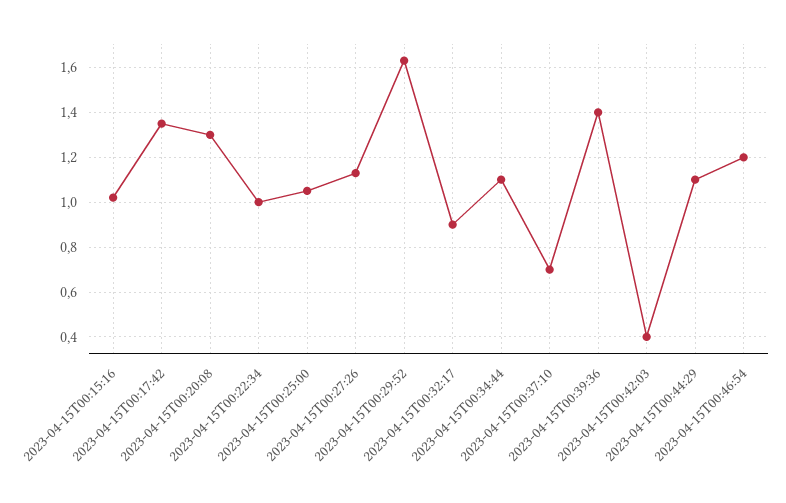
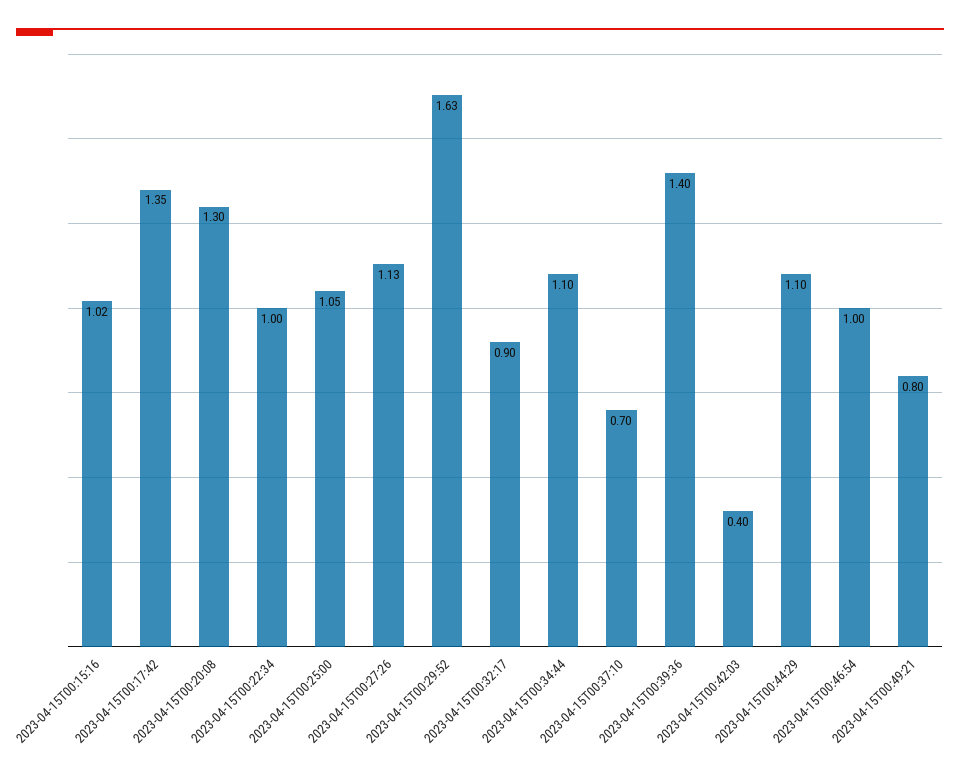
2023-04-15T00:46:54: 1.2 -> 1
2023-04-15T00:49:21: none -> 0.8

